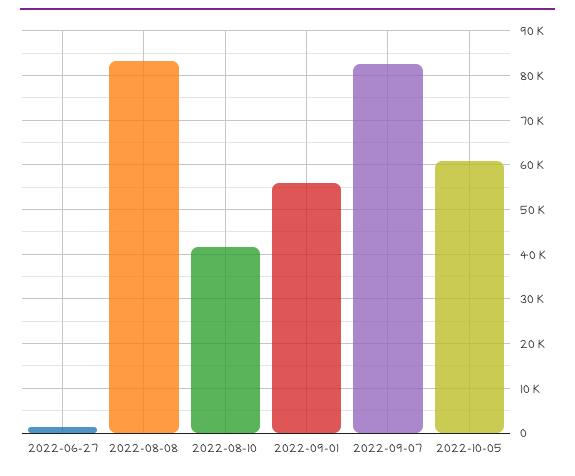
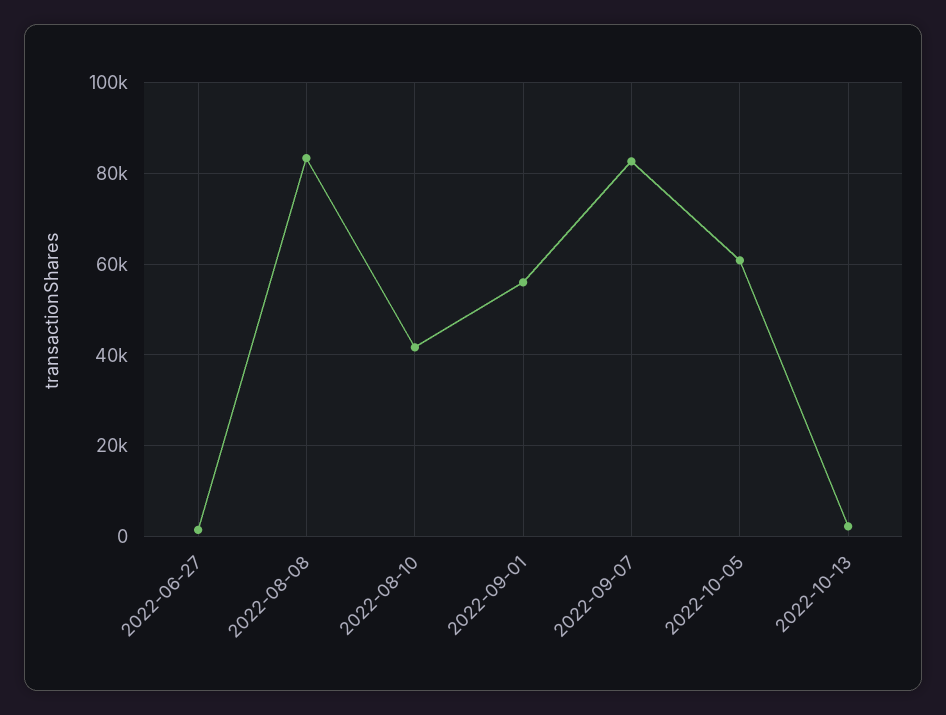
2022-10-13: none -> 2000

